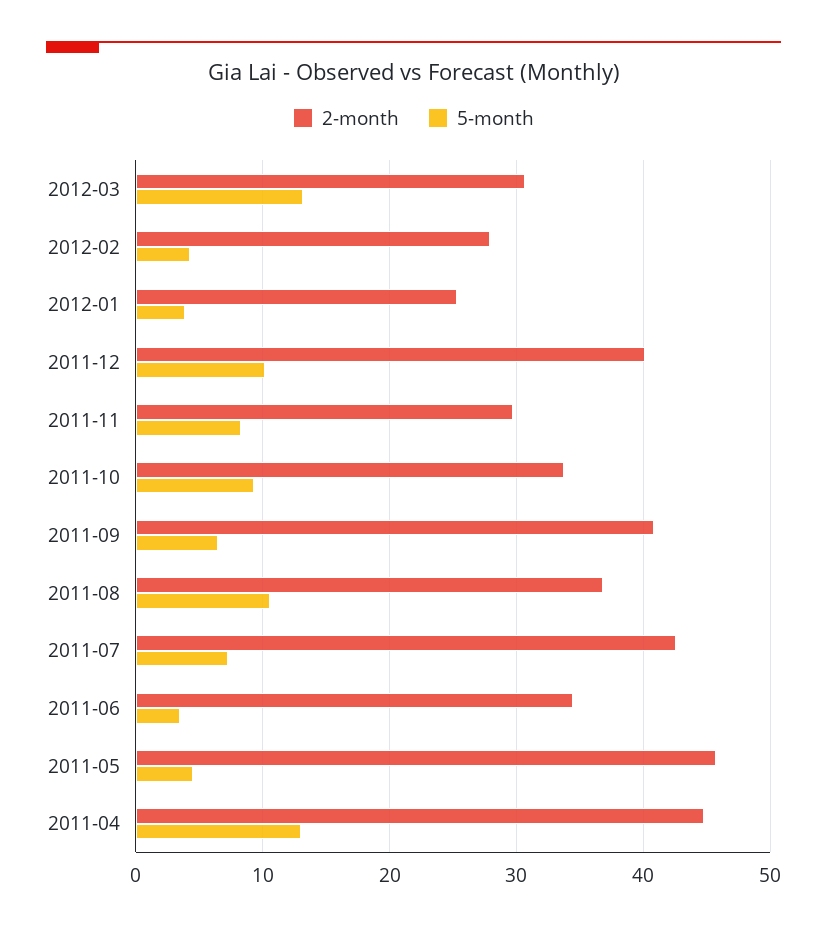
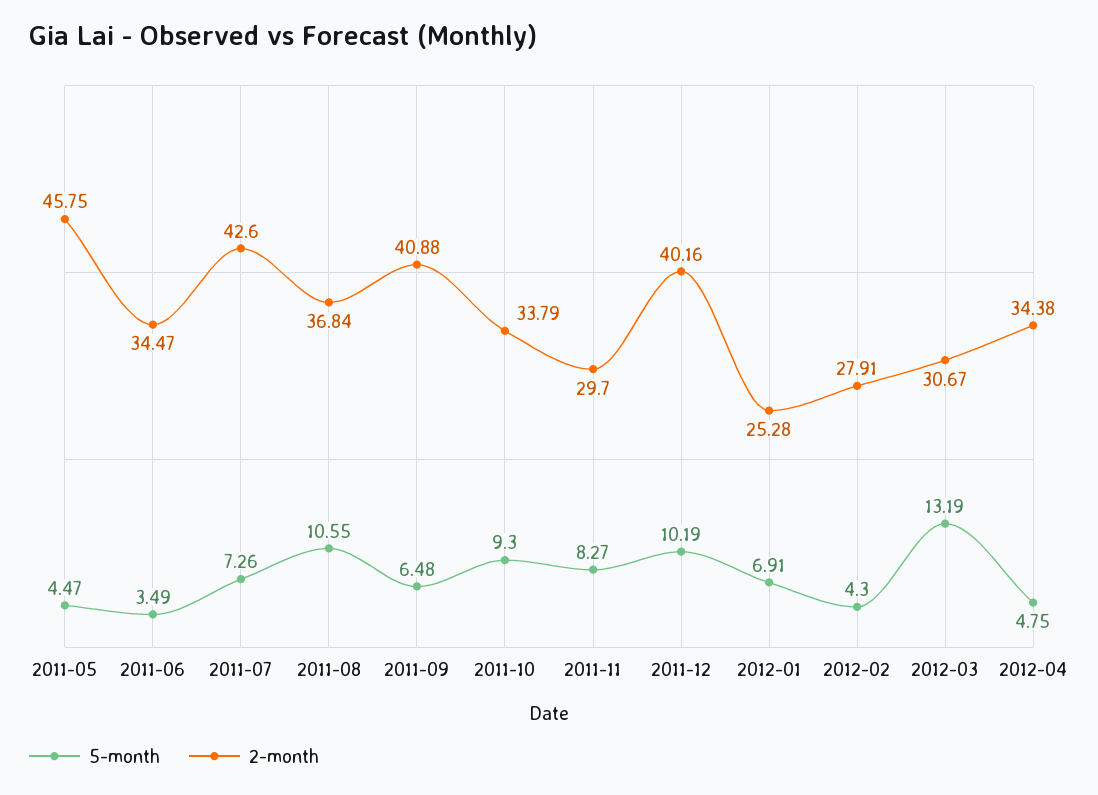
5-month, 2012-01: 4 -> 6.91
2-month, 2011-04: 45 -> none
5-month, 2011-04: 13 -> none
5-month, 2012-04: none -> 4.75
2-month, 2012-04: none -> 34.38

